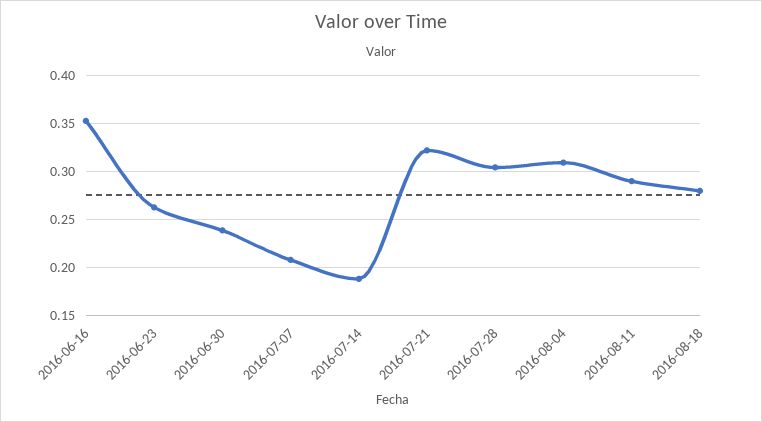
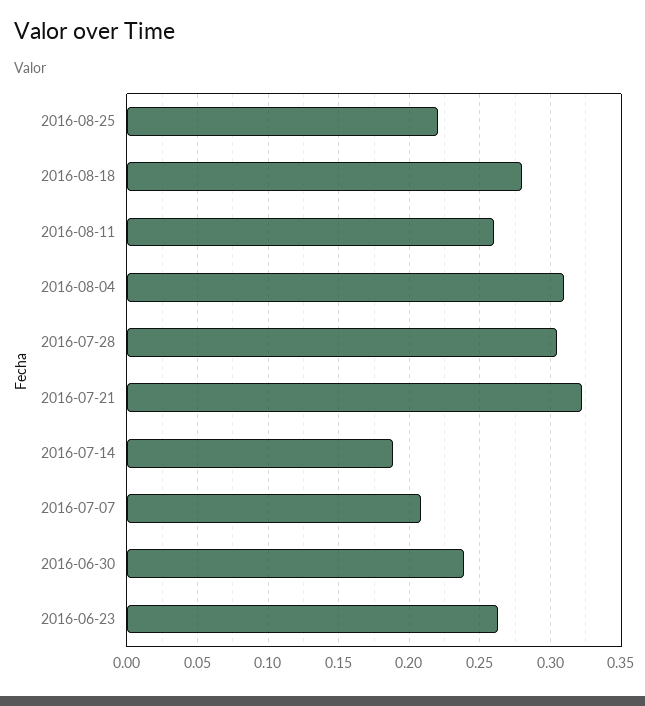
2016-06-16: 0.35 -> none
2016-08-11: 0.29 -> 0.26
2016-08-25: none -> 0.22

